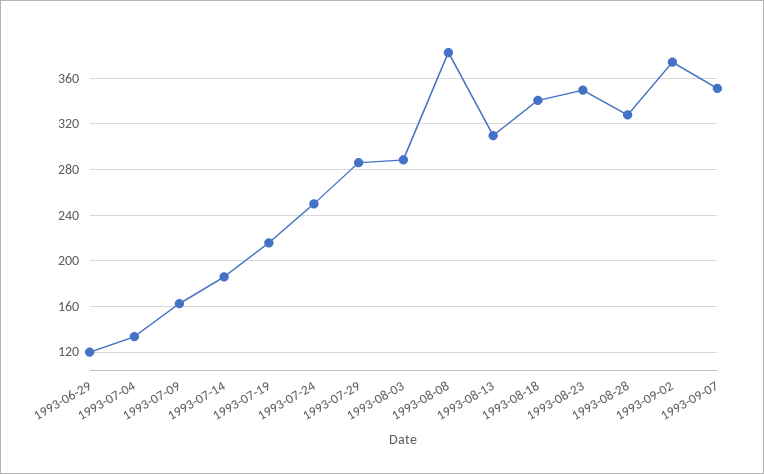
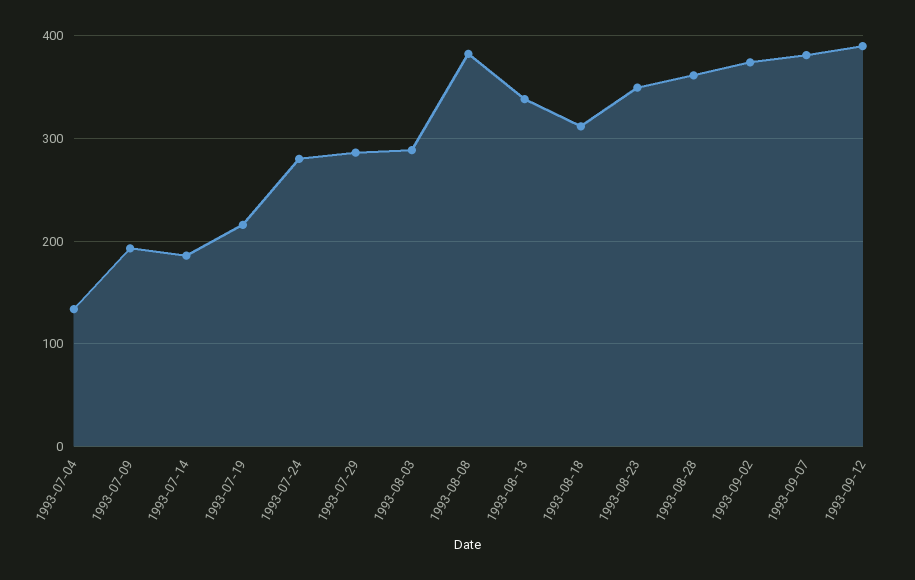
1993-06-29: 120 -> none
1993-07-09: 160 -> 190
1993-07-24: 250 -> 280
1993-08-13: 310 -> 340
1993-08-18: 340 -> 310
1993-08-28: 330 -> 360
1993-09-07: 350 -> 380
1993-09-12: none -> 390

